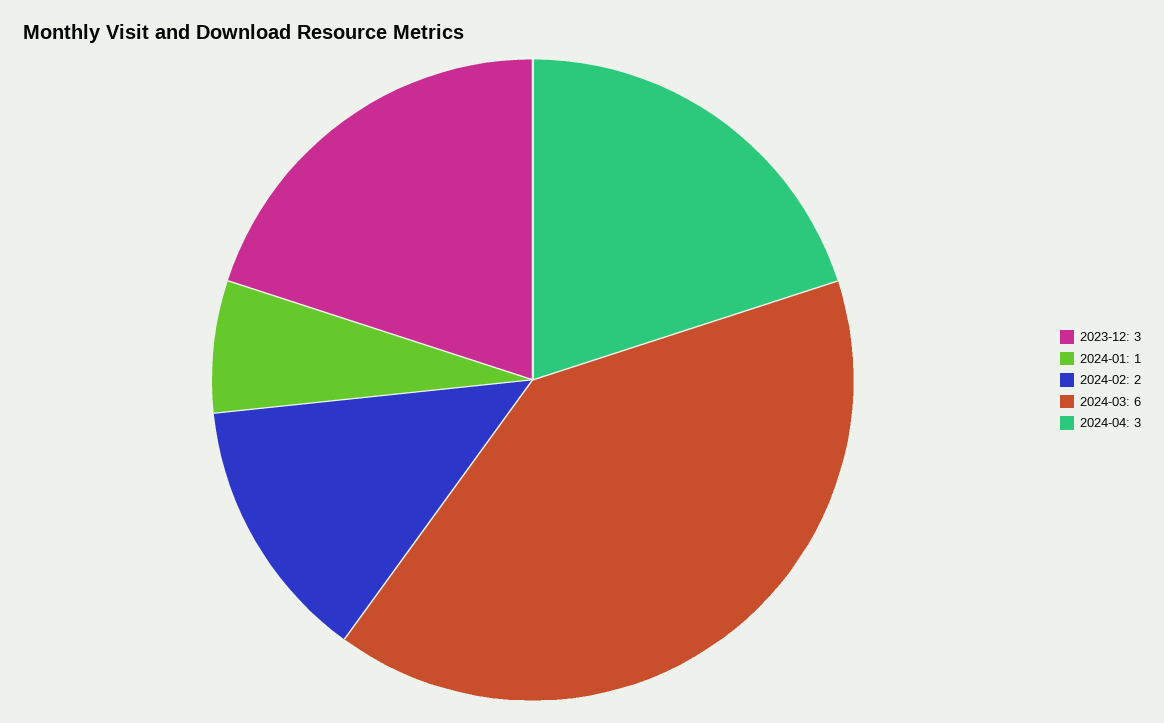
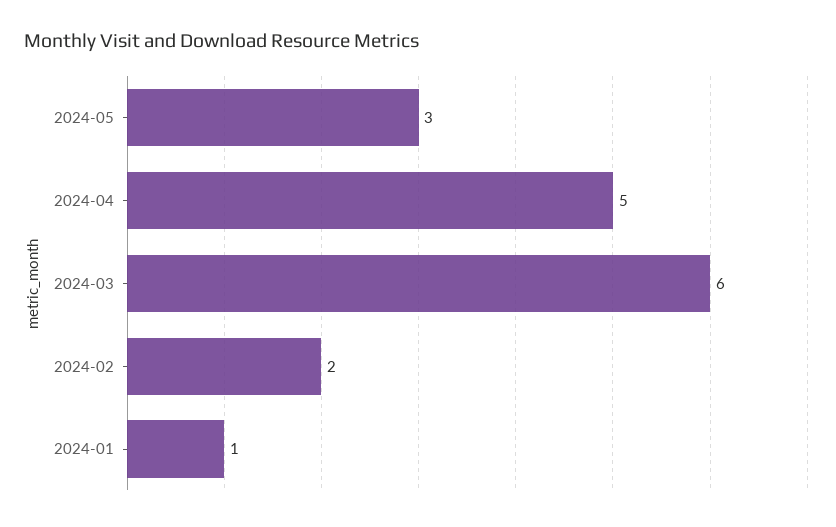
2023-12: 3 -> none
2024-04: 3 -> 5
2024-05: none -> 3

